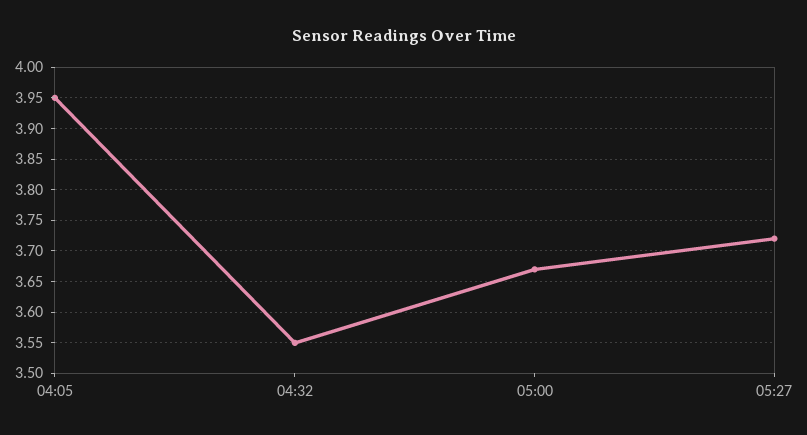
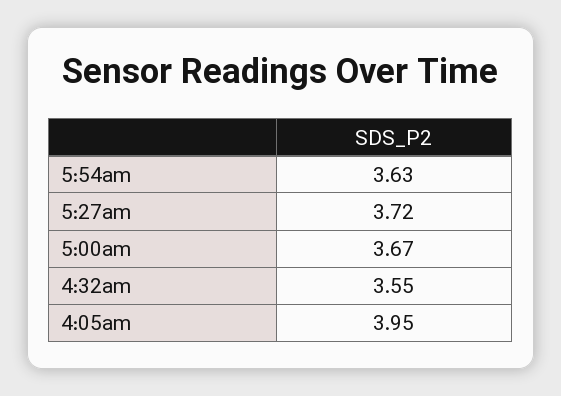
5:54am: none -> 3.63

